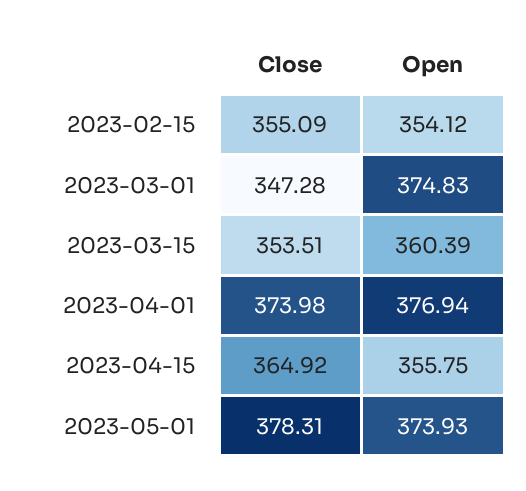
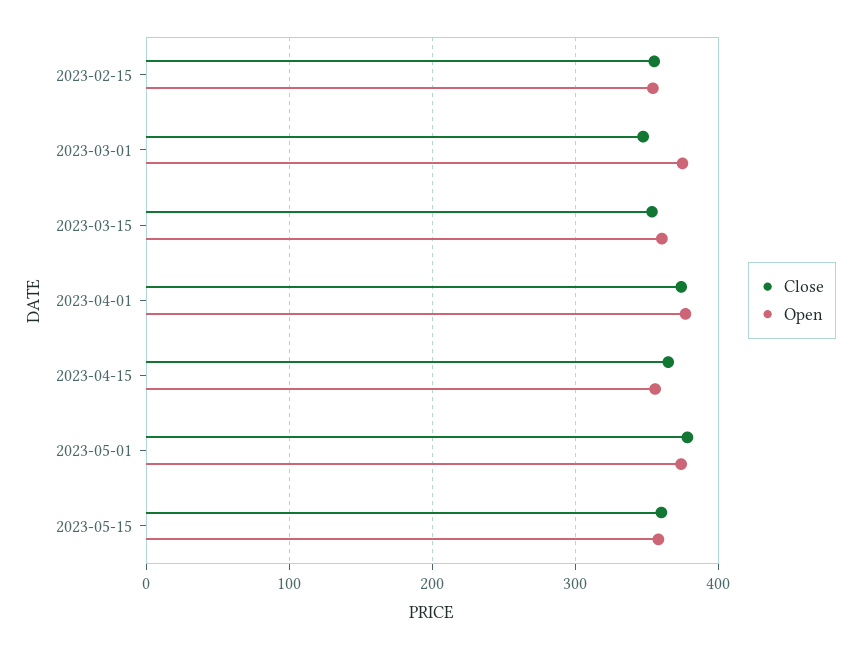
Close, 2023-05-15: none -> 360
Open, 2023-05-15: none -> 360

